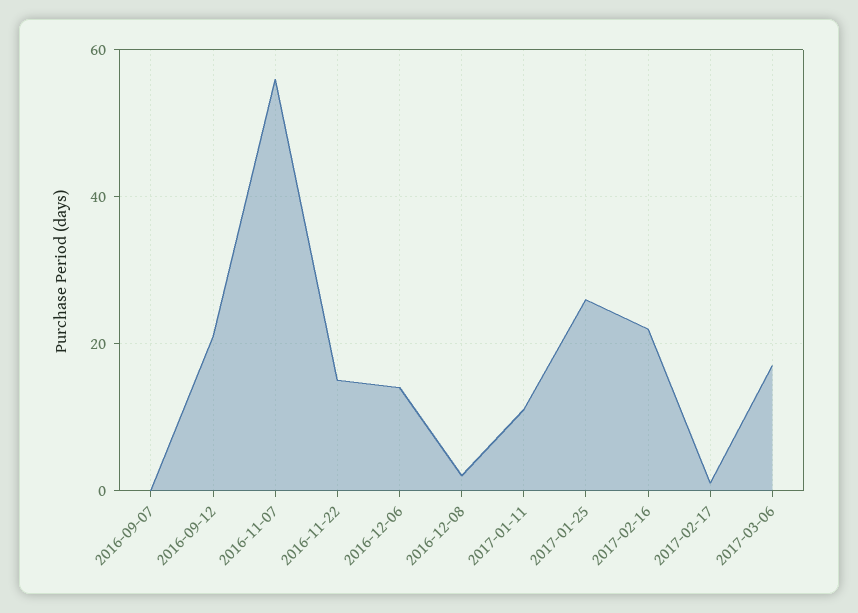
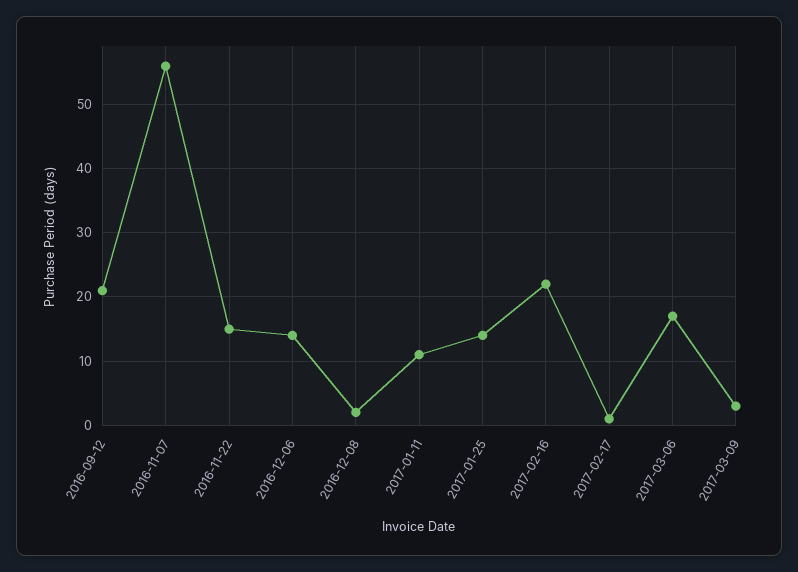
2016-09-07: 0 -> none
2017-01-25: 25 -> 14
2017-03-09: none -> 3

